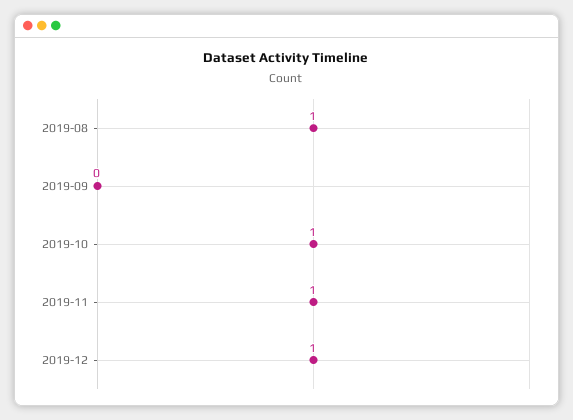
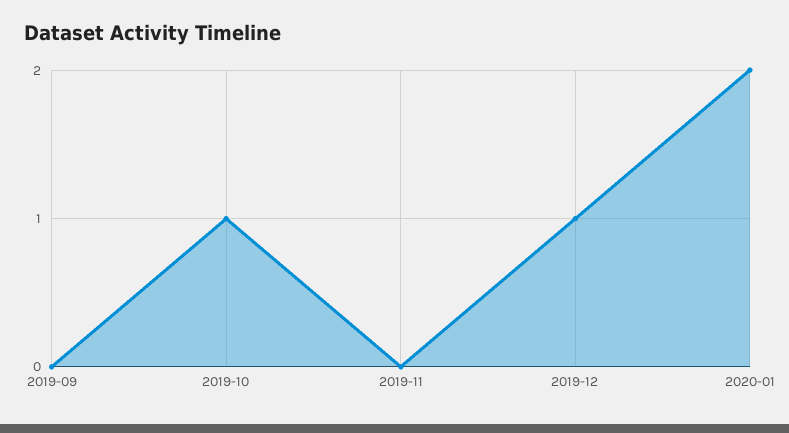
2019-08: 1 -> none
2019-11: 1 -> 0
2020-01: none -> 2

